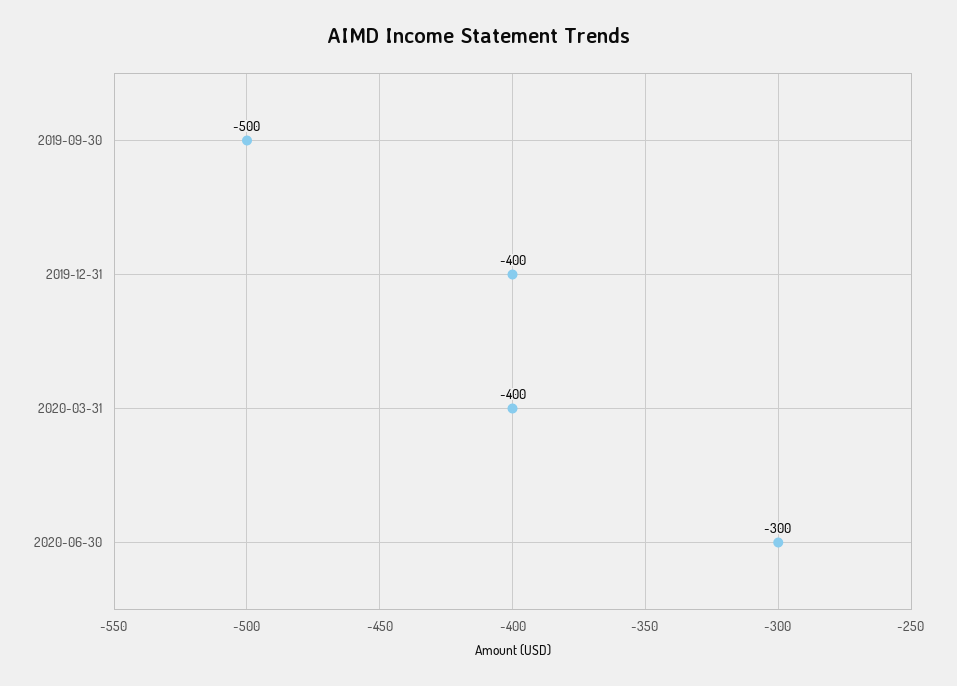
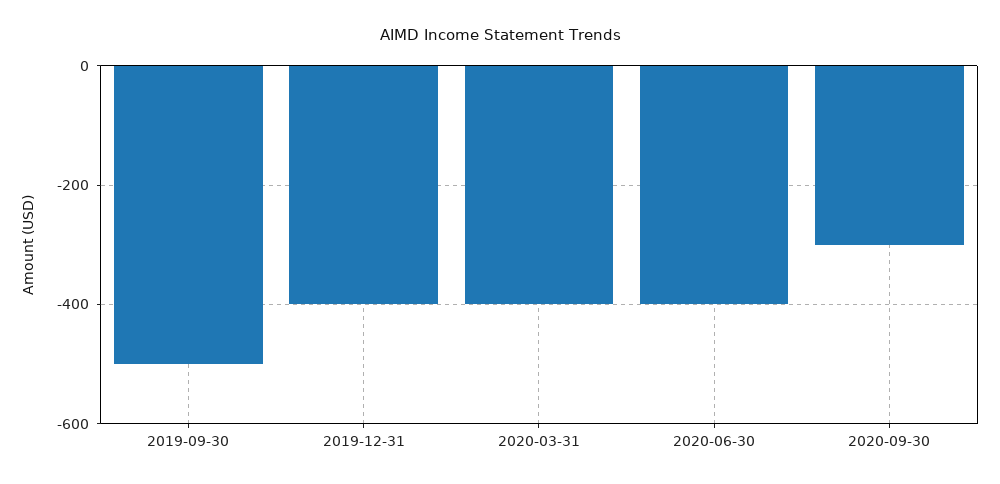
2020-06-30: -300 -> -400
2020-09-30: none -> -300

